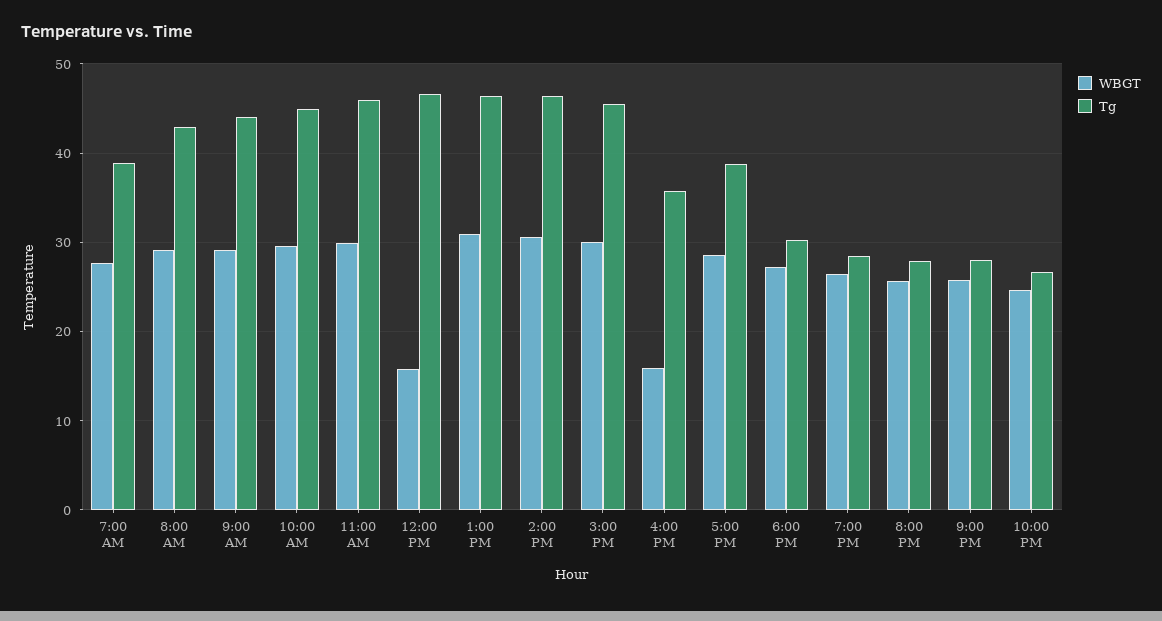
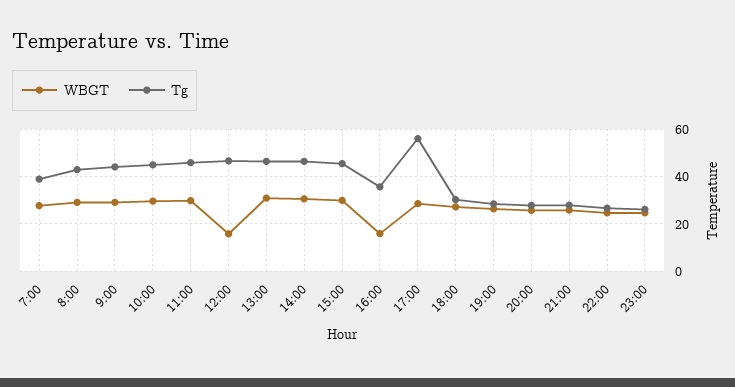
Tg, 5:00 PM: 39 -> 55
WBGT, 23:00: none -> 25
Tg, 23:00: none -> 25

